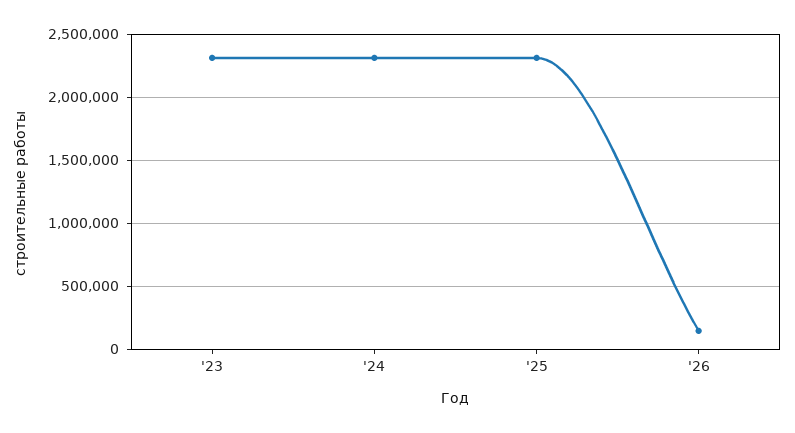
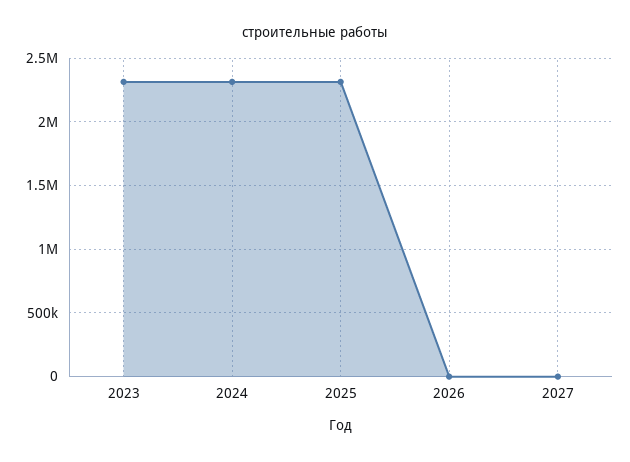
'26: 150000 -> 0
2027: none -> 0

